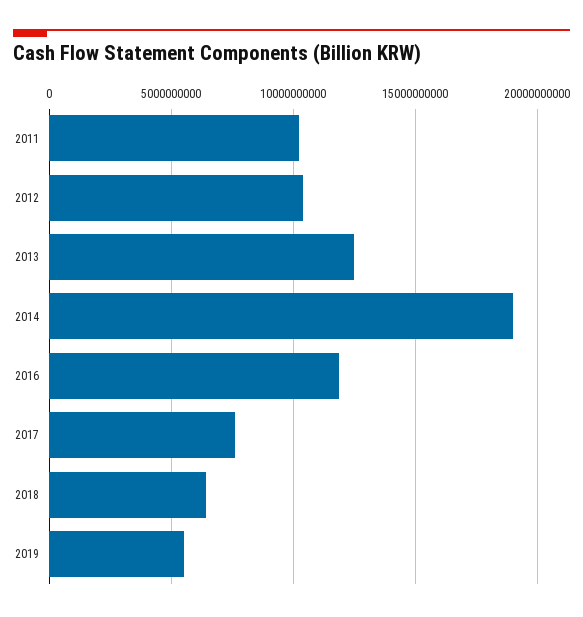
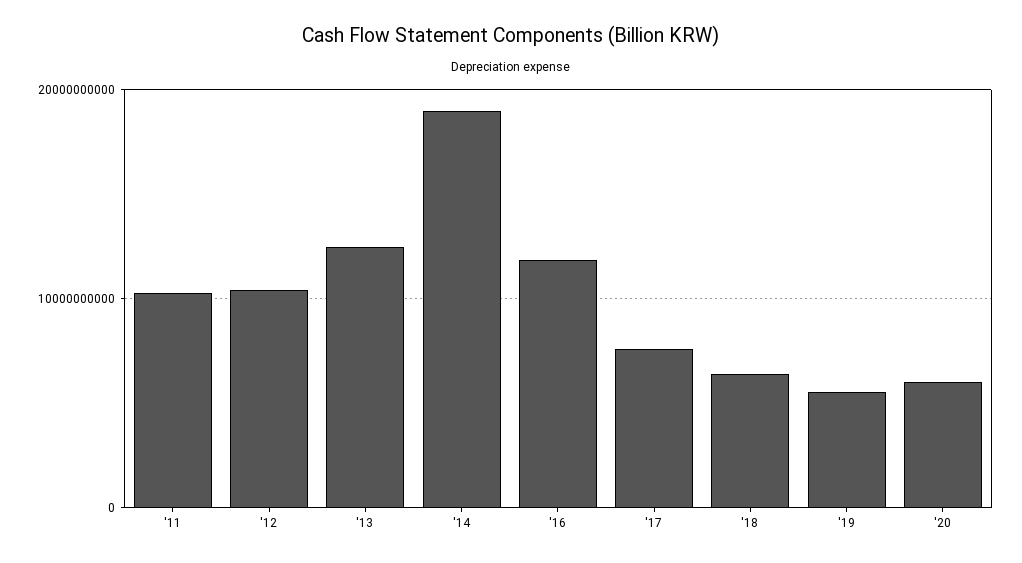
'20: none -> 6000000000

